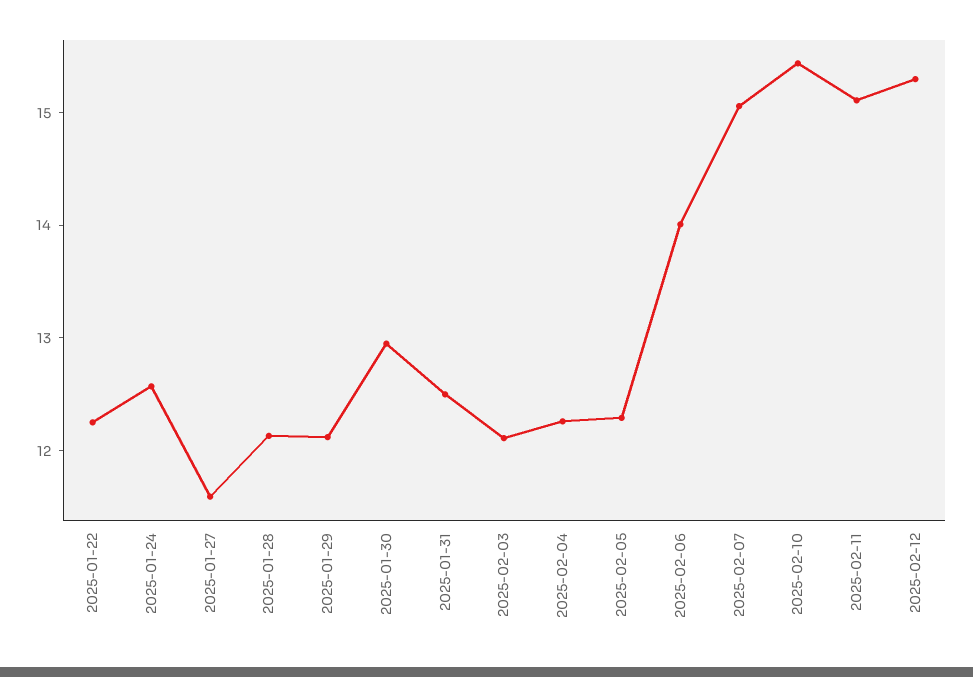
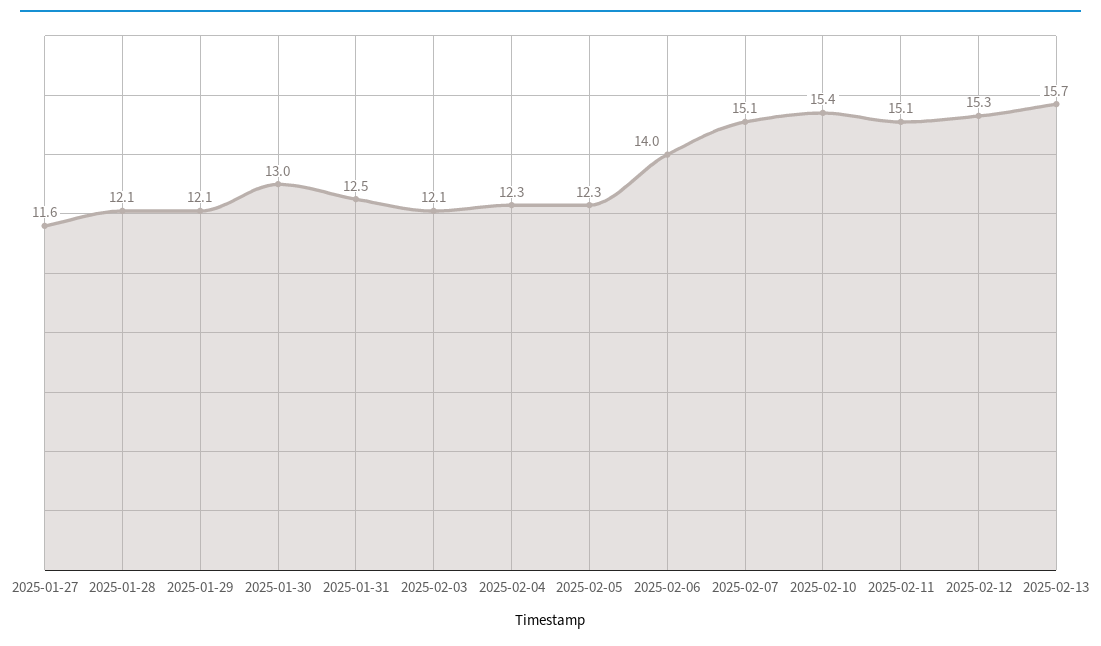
2025-01-22: 12.2 -> none
2025-01-24: 12.6 -> none
2025-02-13: none -> 15.7

